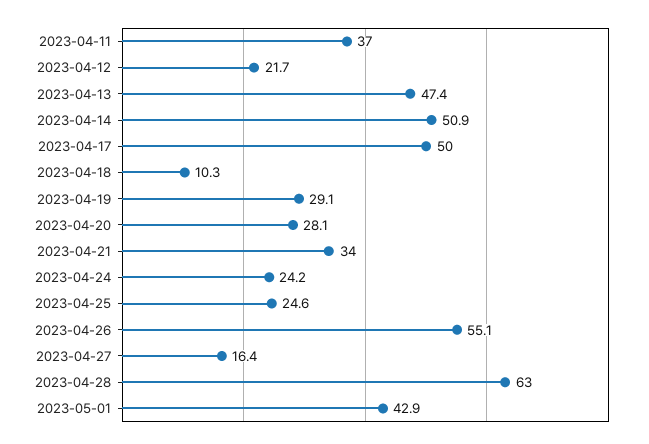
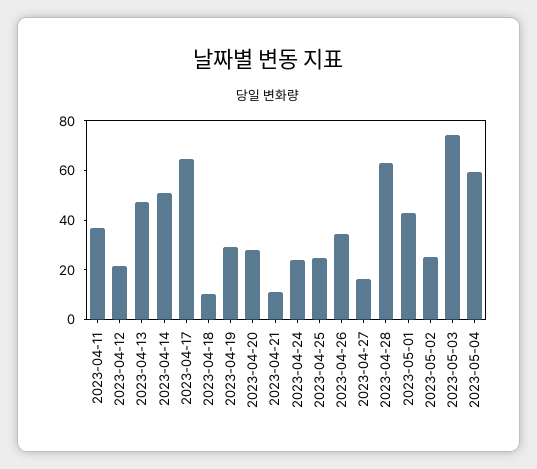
2023-04-17: 50 -> 65
2023-04-21: 34 -> 10
2023-04-26: 55.1 -> 35
2023-05-02: none -> 25
2023-05-03: none -> 75
2023-05-04: none -> 60

